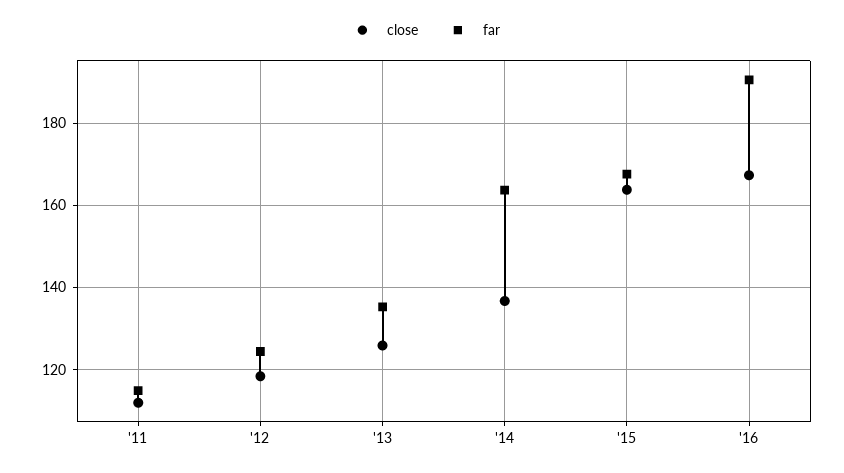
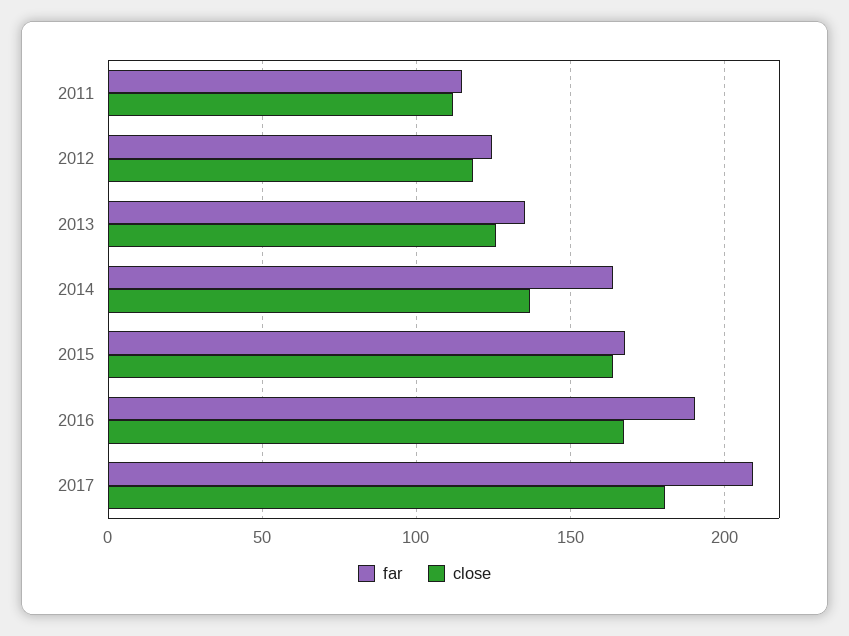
far, 2017: none -> 210
close, 2017: none -> 180

